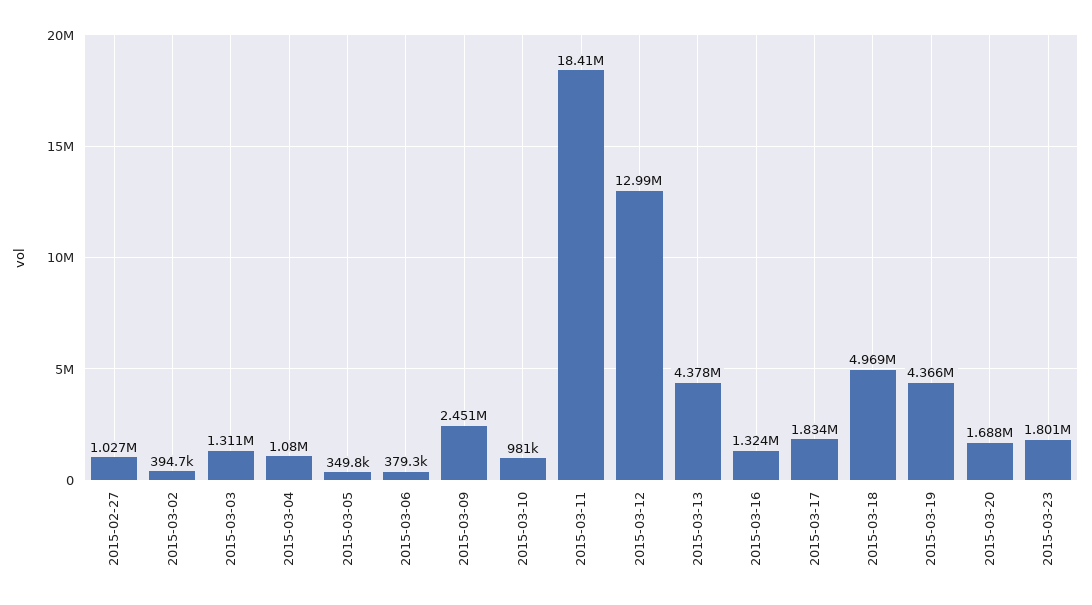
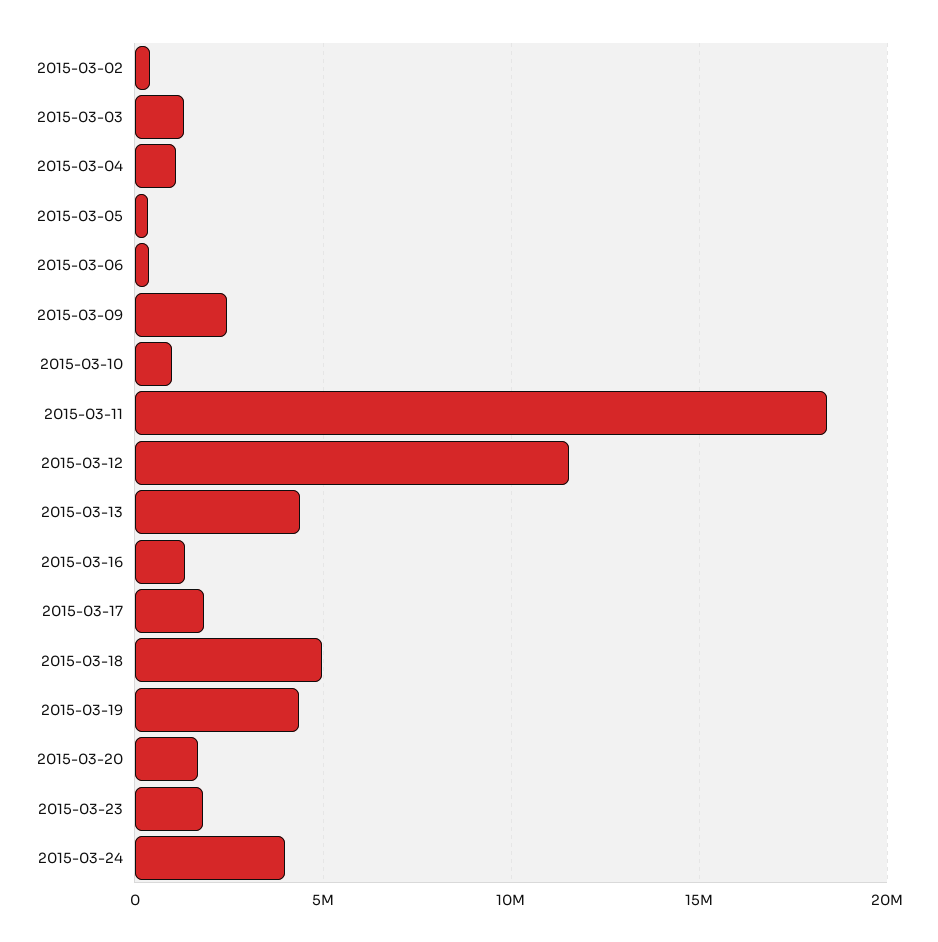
2015-02-27: 1027000 -> none
2015-03-12: 12990000 -> 11500000
2015-03-24: none -> 4000000

